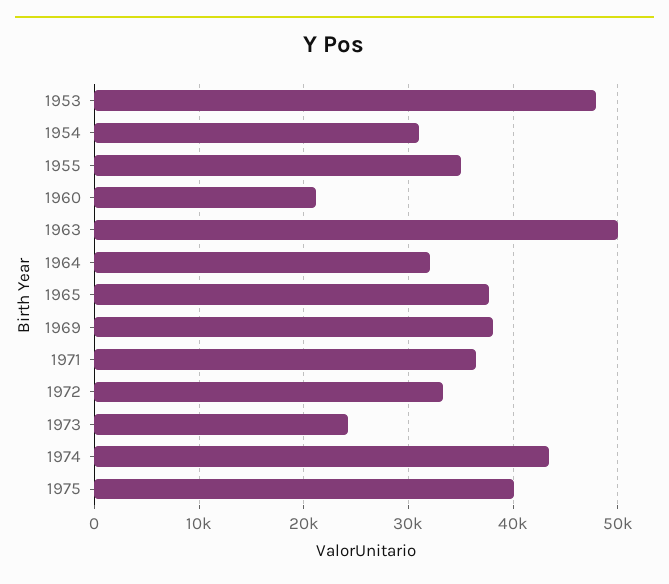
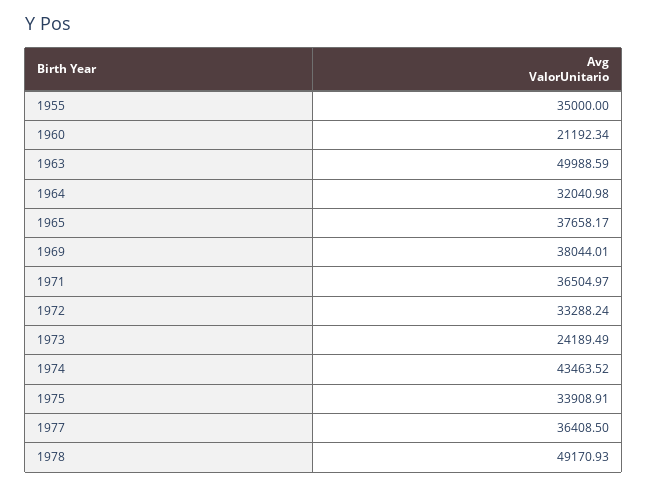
1953: 48000 -> none
1954: 31000 -> none
1975: 40000 -> 33908.91
1977: none -> 36408.5
1978: none -> 49170.93

